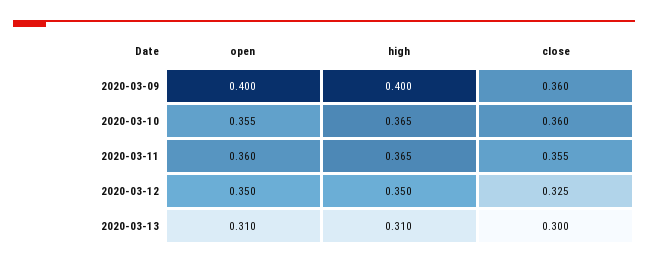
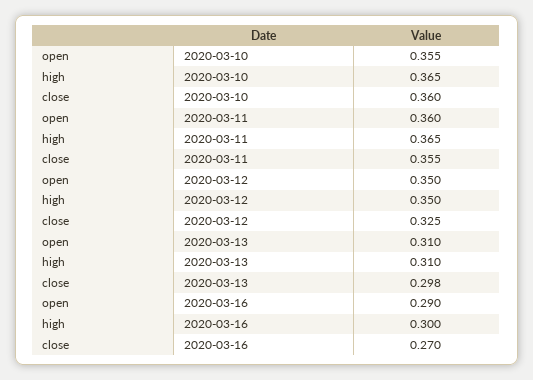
open, 2020-03-09: 0.4 -> none
high, 2020-03-09: 0.4 -> none
close, 2020-03-09: 0.36 -> none
close, 2020-03-13: 0.3 -> 0.298
open, 2020-03-16: none -> 0.29
high, 2020-03-16: none -> 0.3
close, 2020-03-16: none -> 0.27

